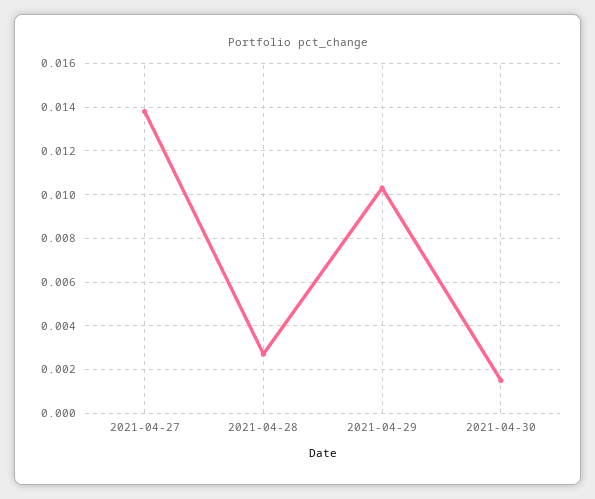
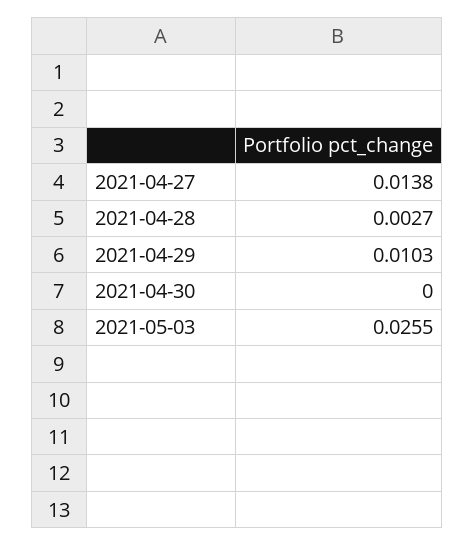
2021-04-30: 0.0015 -> 0
2021-05-03: none -> 0.0255

